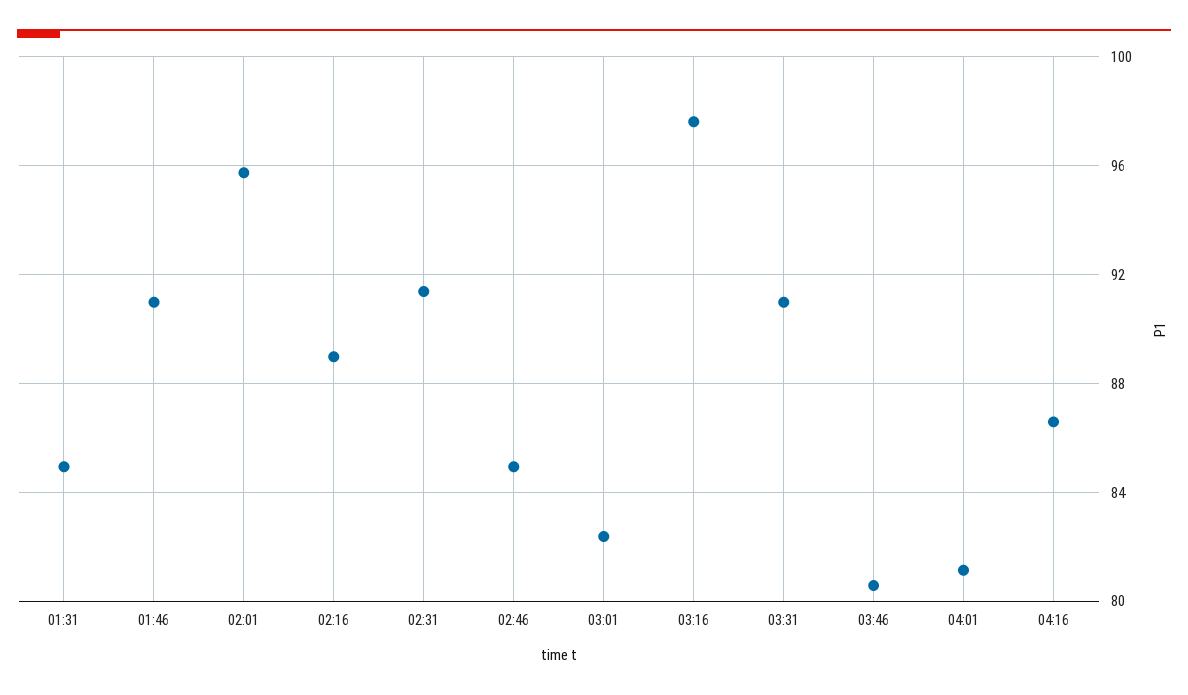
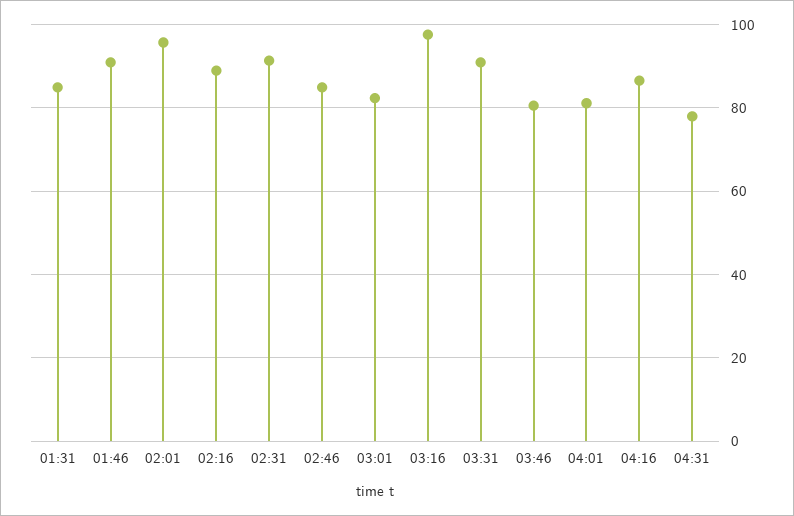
04:31: none -> 78

